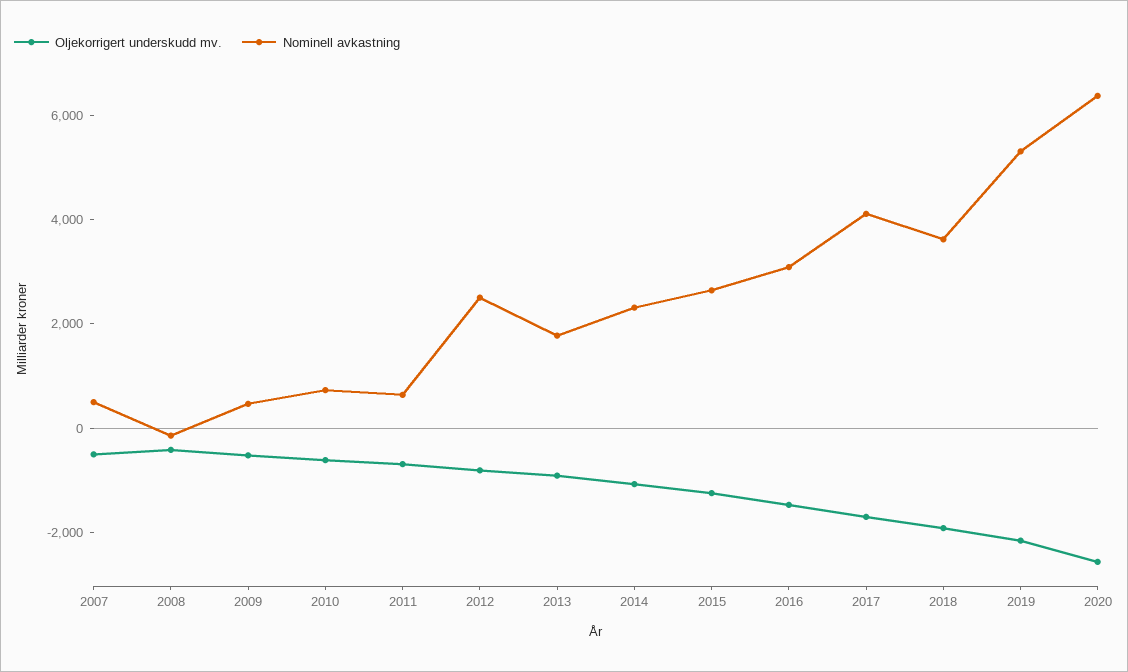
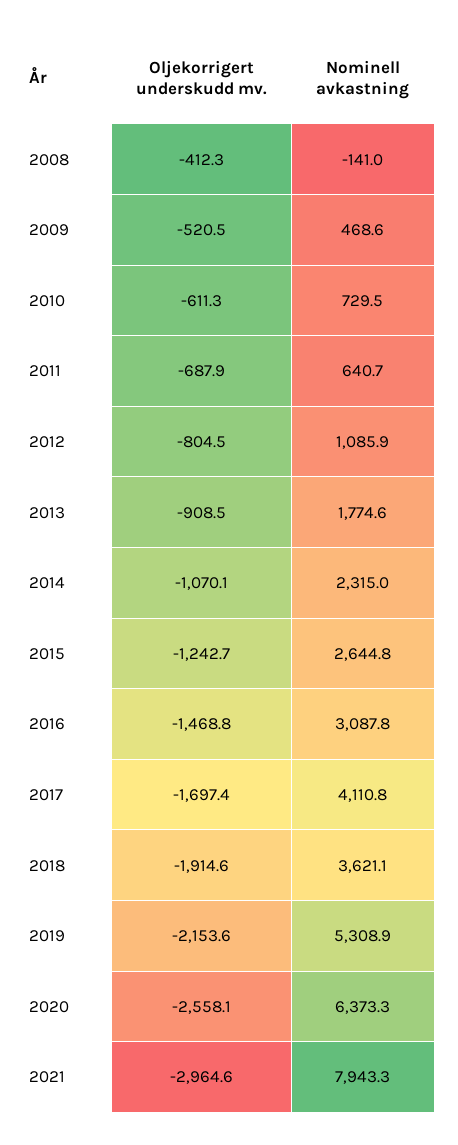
Oljekorrigert underskudd mv., 2007: -500 -> none
Nominell avkastning, 2007: 500 -> none
Nominell avkastning, 2012: 2500 -> 1085.9
Oljekorrigert underskudd mv., 2021: none -> -2964.6
Nominell avkastning, 2021: none -> 7943.3

